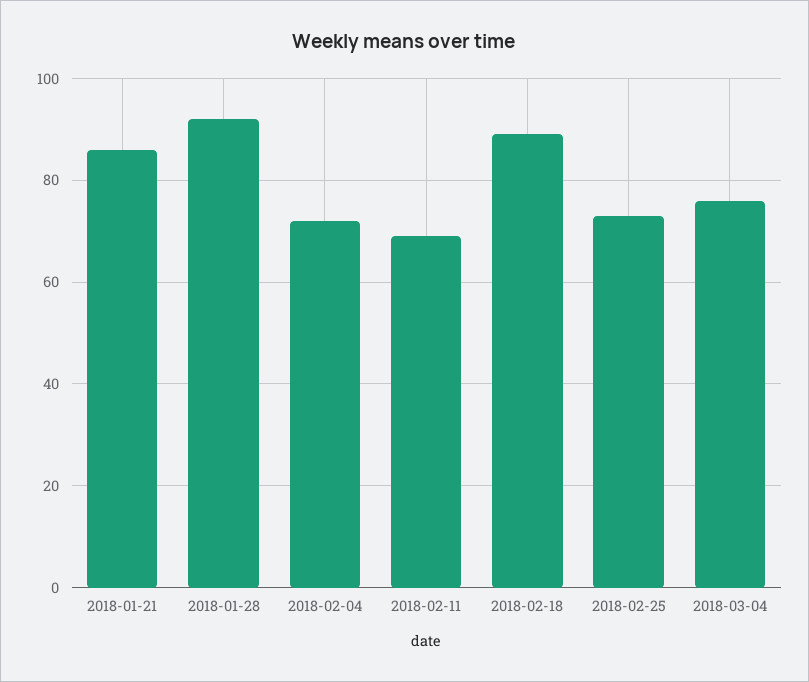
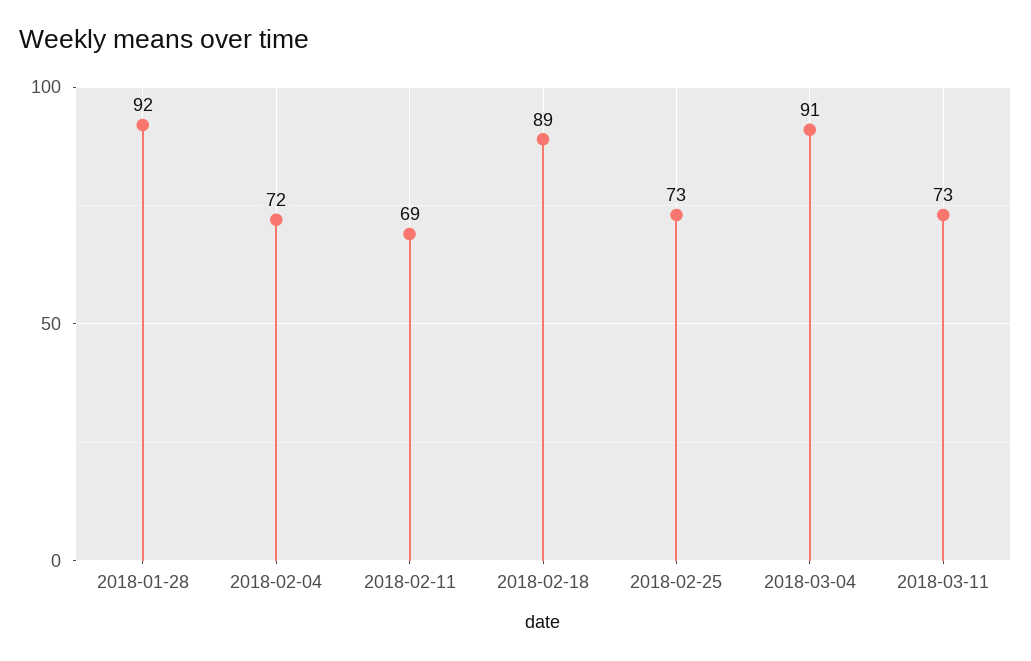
2018-01-21: 85 -> none
2018-03-04: 75 -> 91
2018-03-11: none -> 73

